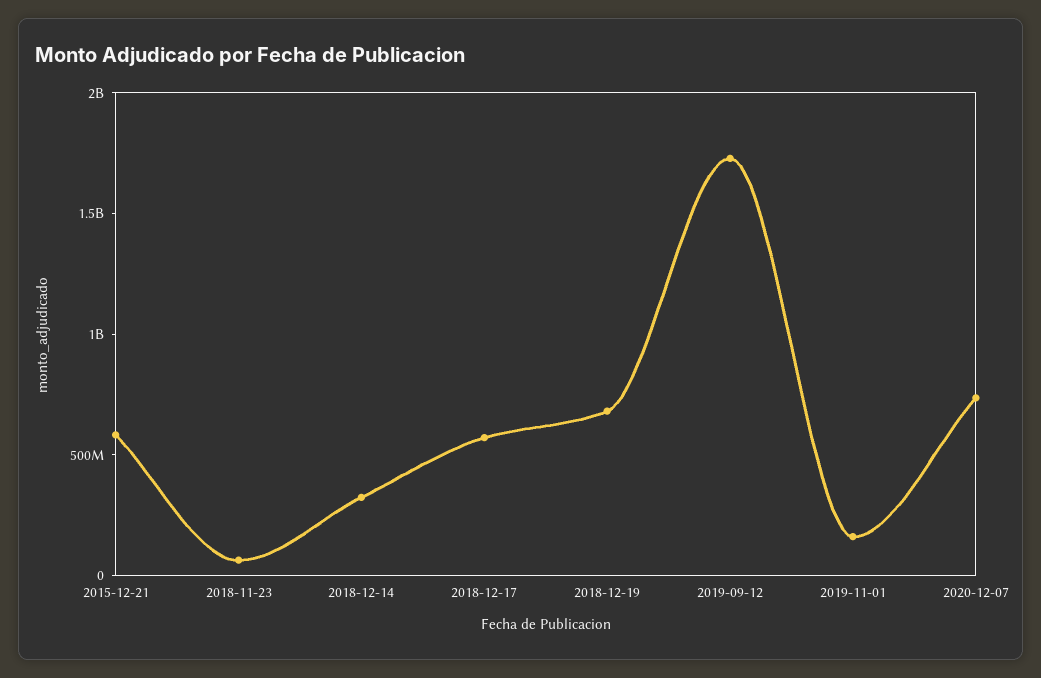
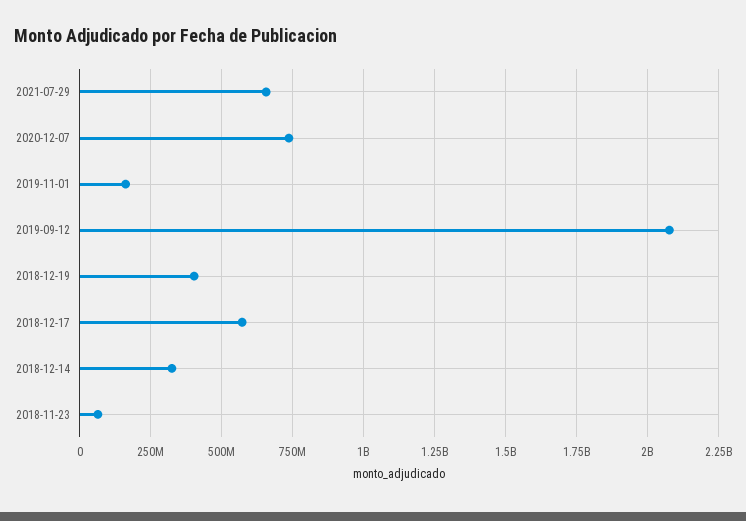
2015-12-21: 600000000 -> none
2018-12-19: 700000000 -> 400000000
2019-09-12: 1700000000 -> 2075000000
2021-07-29: none -> 650000000

